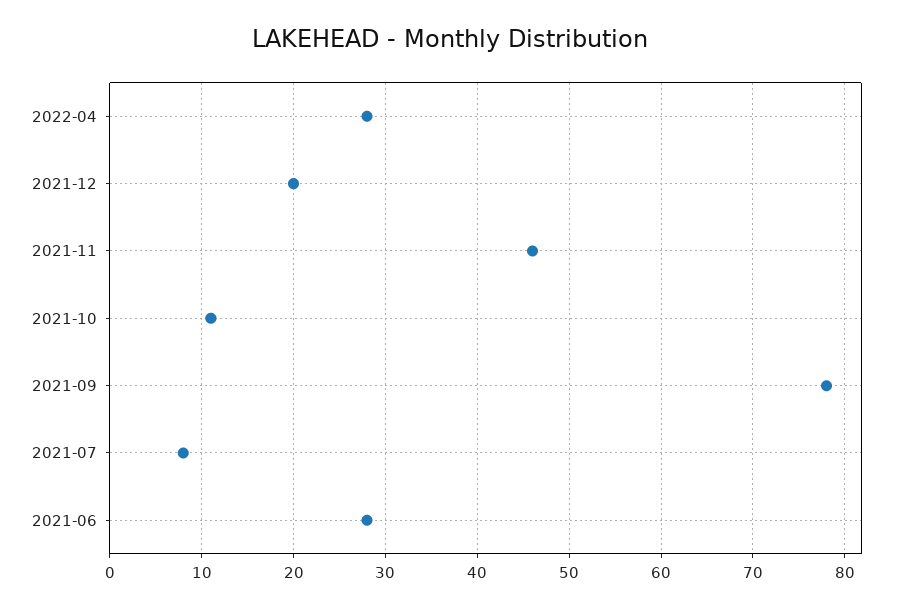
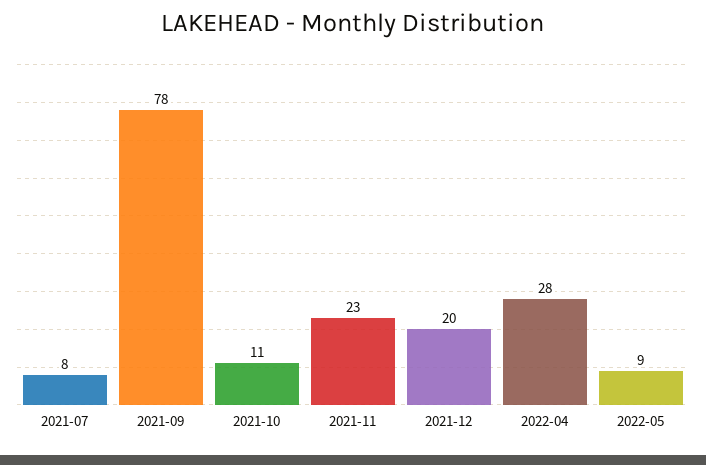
2021-11: 46 -> 23
2021-06: 28 -> none
2022-05: none -> 9

